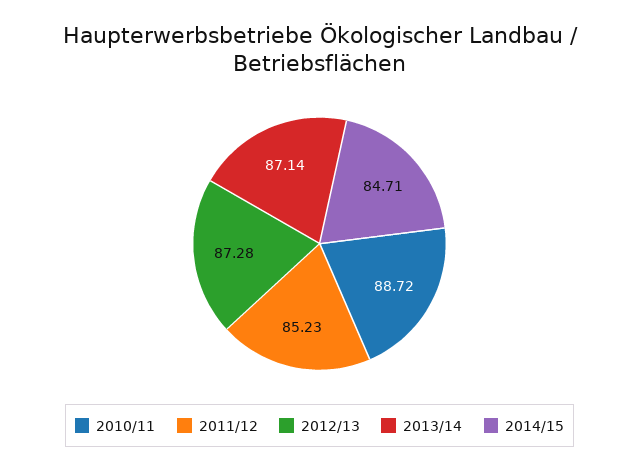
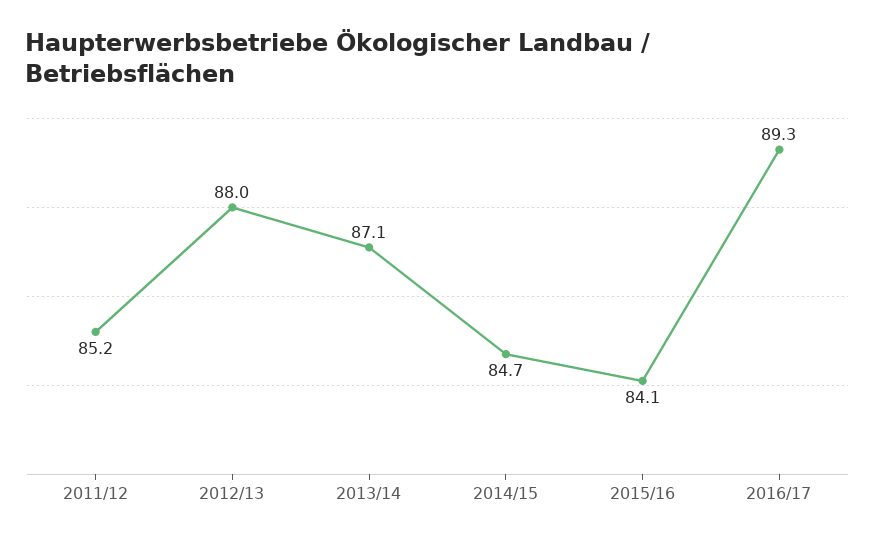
2010/11: 88.72 -> none
2012/13: 87.28 -> 88
2015/16: none -> 84.1
2016/17: none -> 89.3

